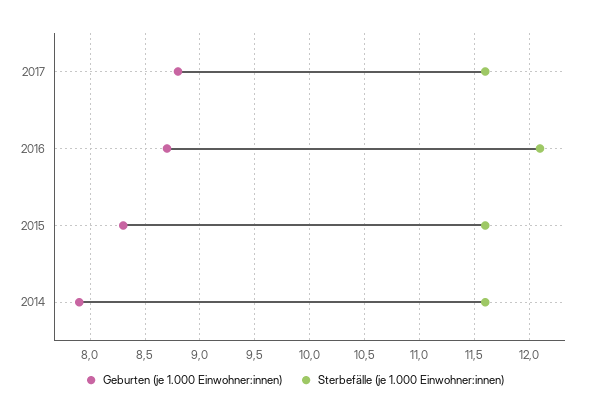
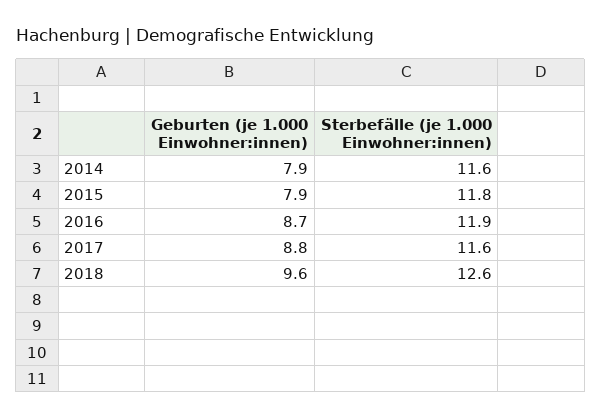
Sterbefälle (je 1.000 Einwohner:innen), 2016: 12.1 -> 11.9
Geburten (je 1.000 Einwohner:innen), 2015: 8.3 -> 7.9
Sterbefälle (je 1.000 Einwohner:innen), 2015: 11.6 -> 11.8
Geburten (je 1.000 Einwohner:innen), 2018: none -> 9.6
Sterbefälle (je 1.000 Einwohner:innen), 2018: none -> 12.6

